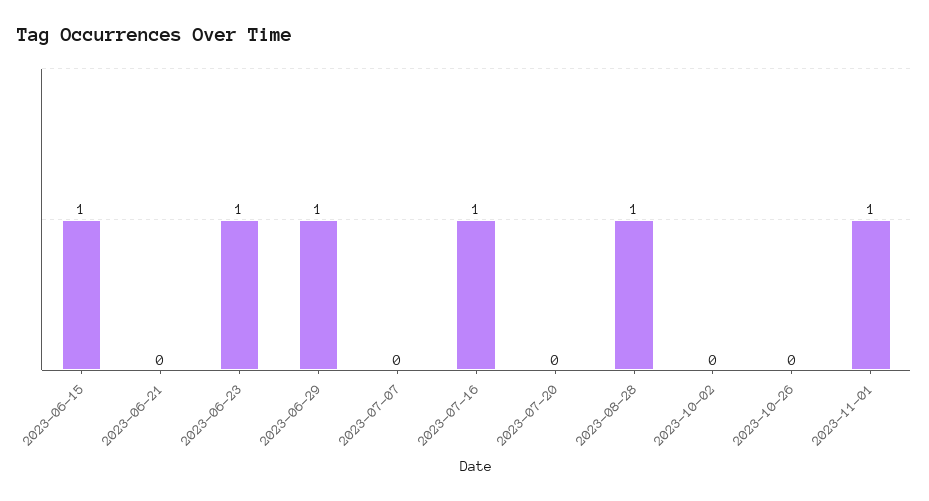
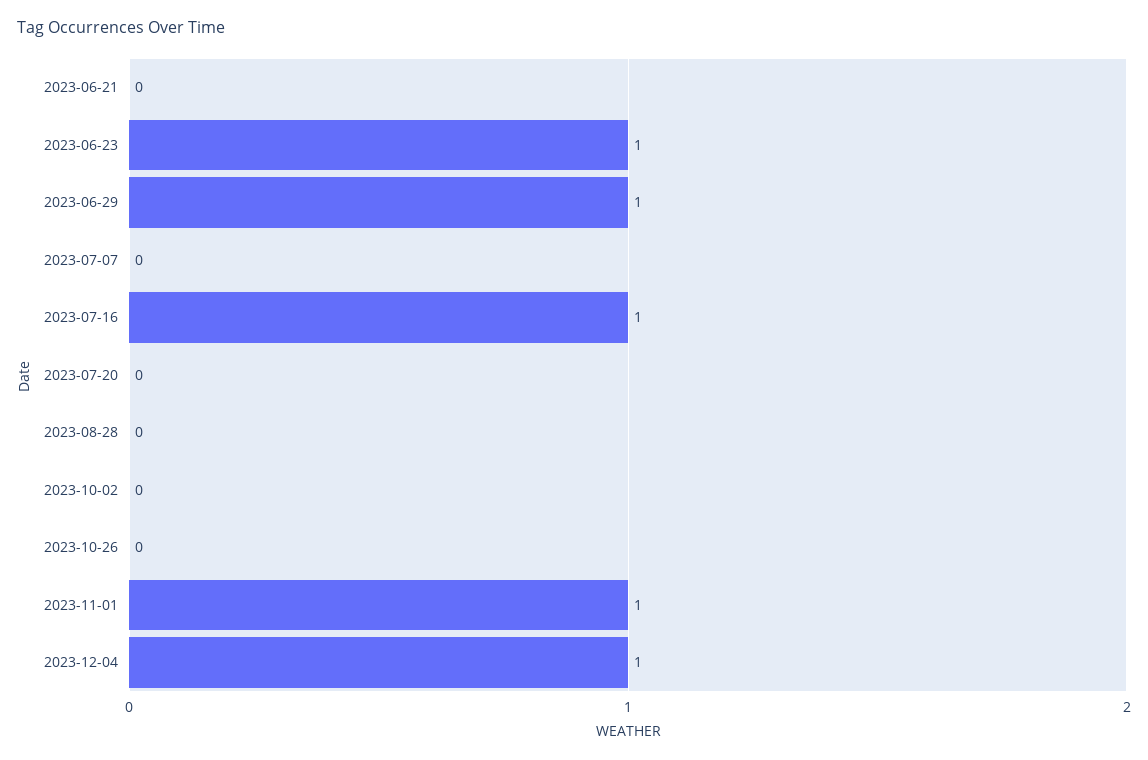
2023-06-15: 1 -> none
2023-08-28: 1 -> 0
2023-12-04: none -> 1

